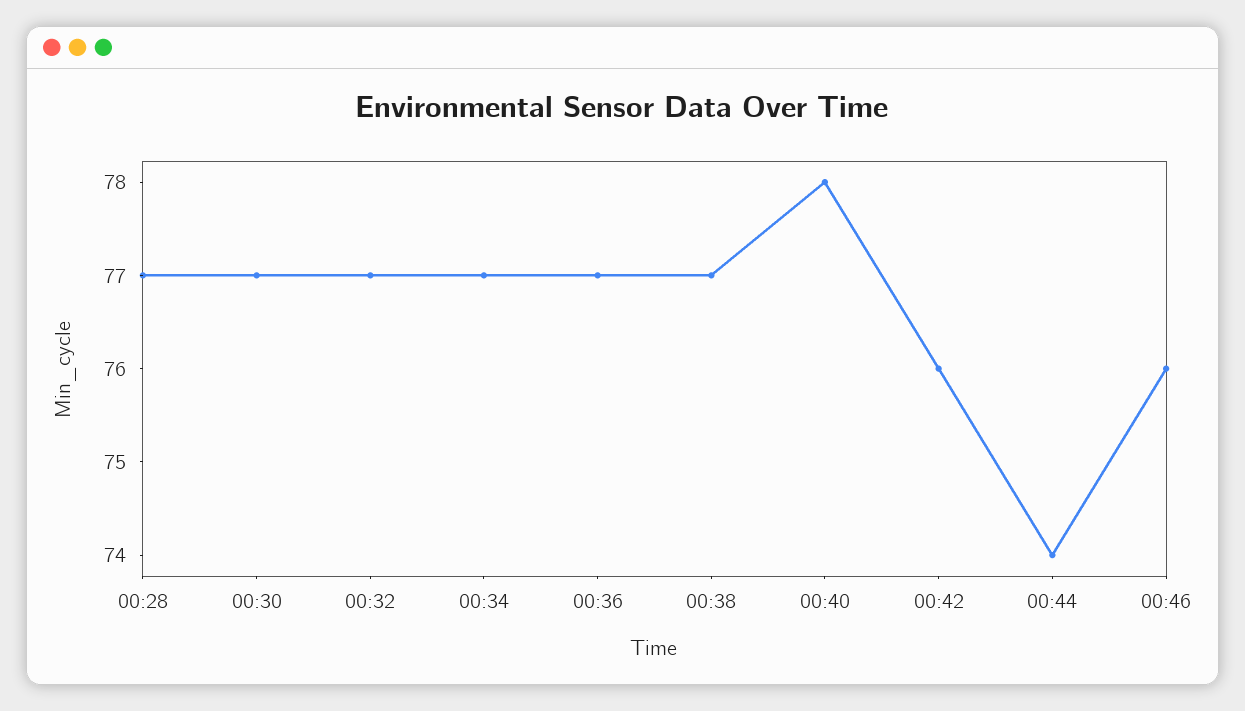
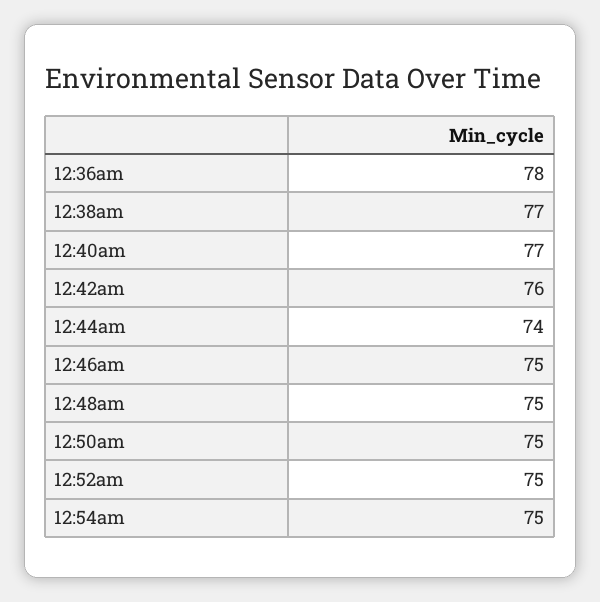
00:28: 77 -> none
00:30: 77 -> none
00:32: 77 -> none
00:34: 77 -> none
00:36: 77 -> 78
00:40: 78 -> 77
00:46: 76 -> 75
12:48am: none -> 75
12:50am: none -> 75
12:52am: none -> 75
12:54am: none -> 75

